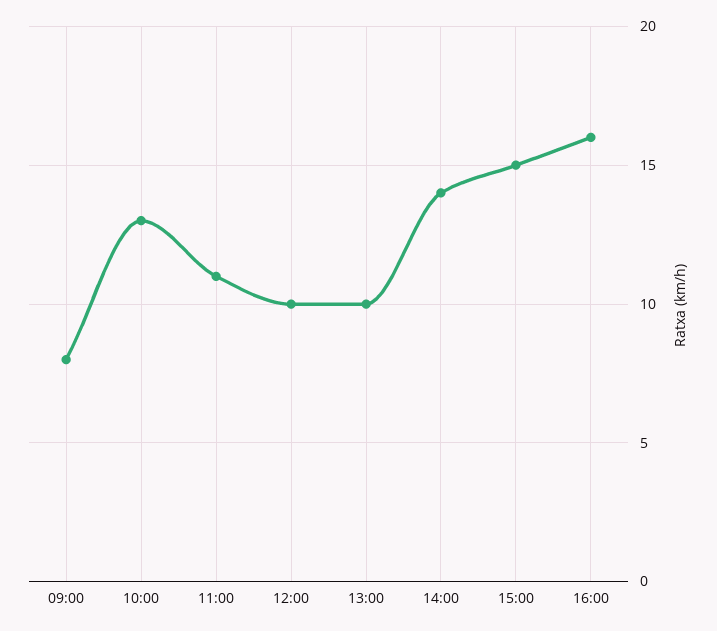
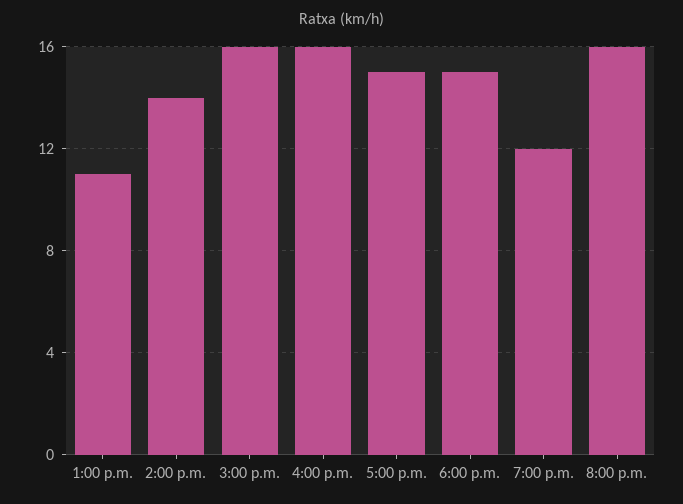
09:00: 8 -> none
10:00: 13 -> none
11:00: 11 -> none
12:00: 10 -> none
13:00: 10 -> 11
15:00: 15 -> 16
5:00 p.m.: none -> 15
6:00 p.m.: none -> 15
7:00 p.m.: none -> 12
8:00 p.m.: none -> 16

